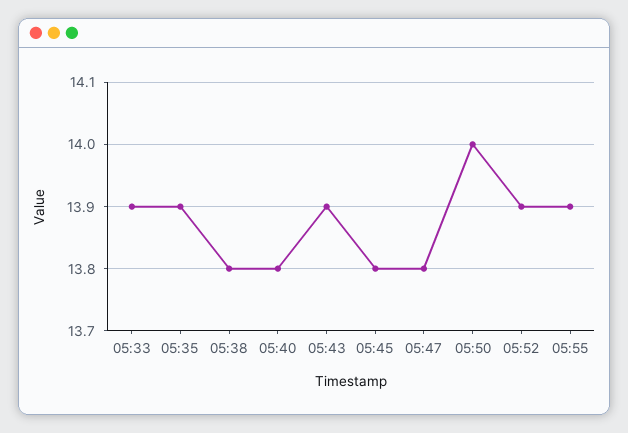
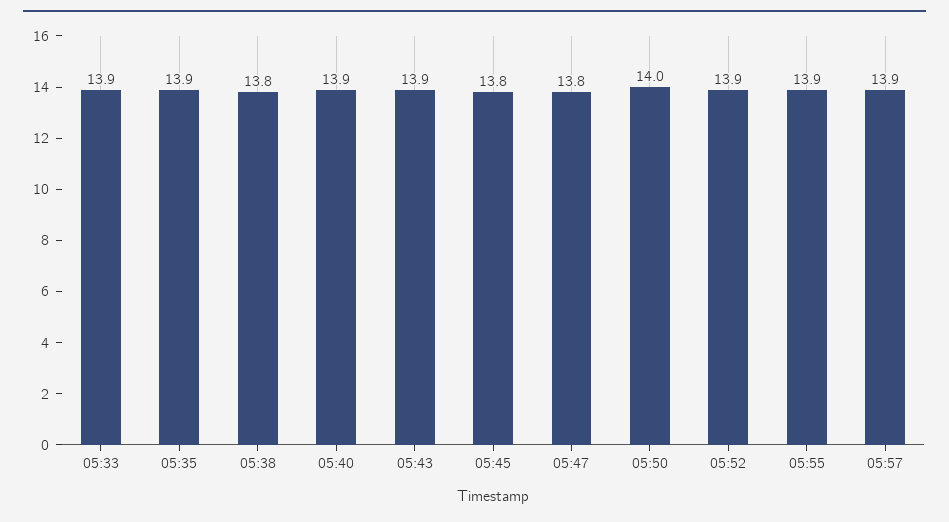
05:40: 13.8 -> 13.9
05:57: none -> 13.9

